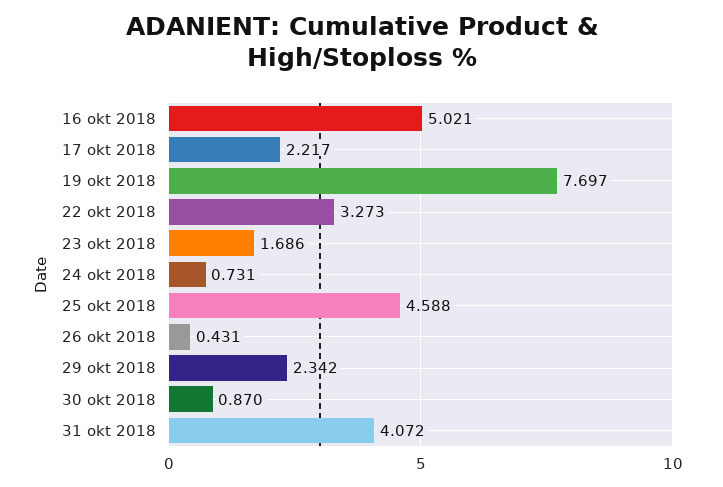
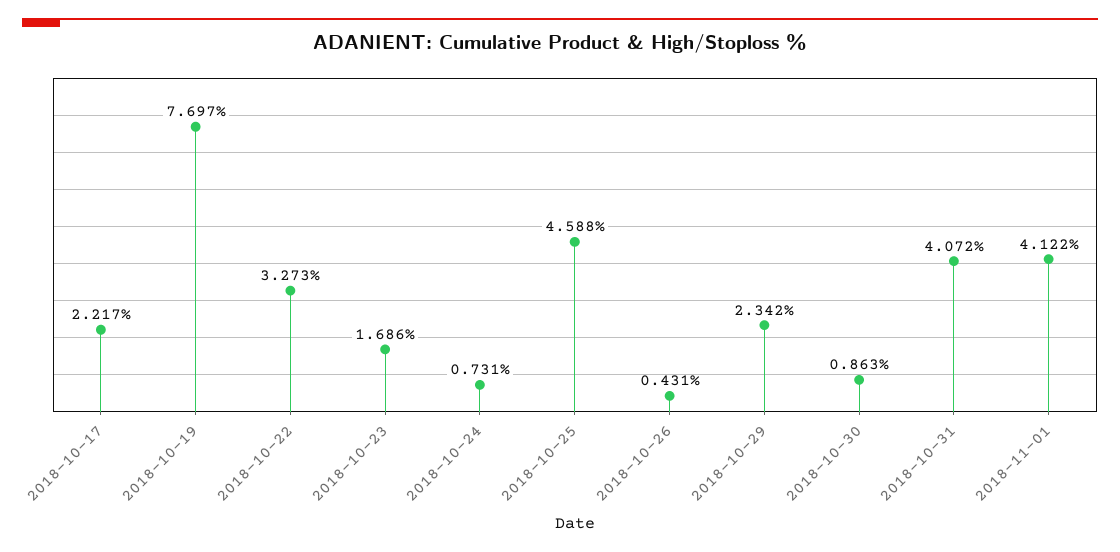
16 okt 2018: 5.021 -> none
30 okt 2018: 0.87 -> 0.863
2018-11-01: none -> 4.122

